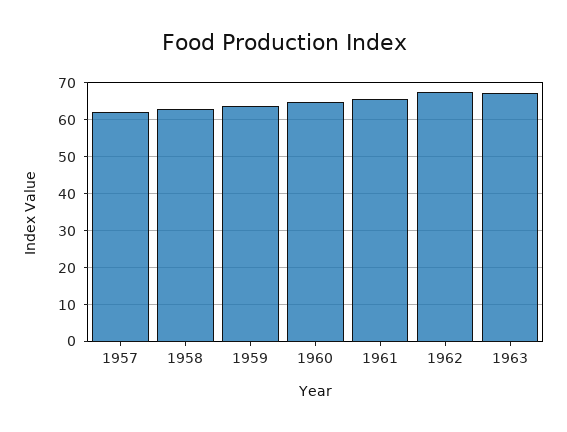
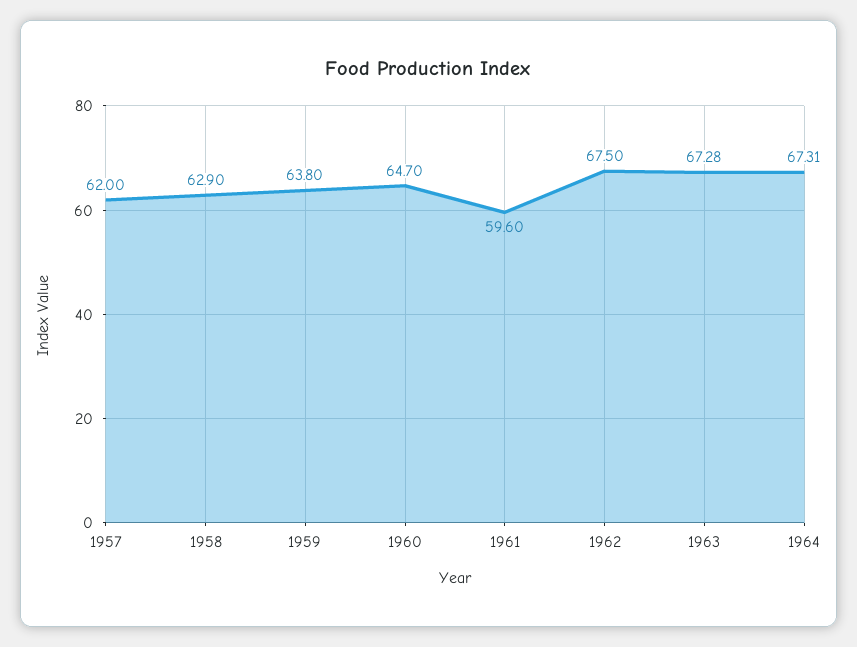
1961: 66 -> 59.6
1964: none -> 67.31

